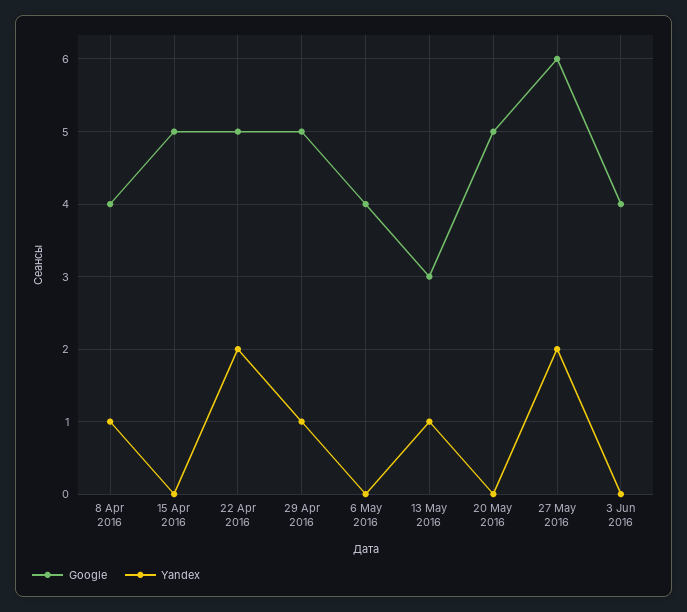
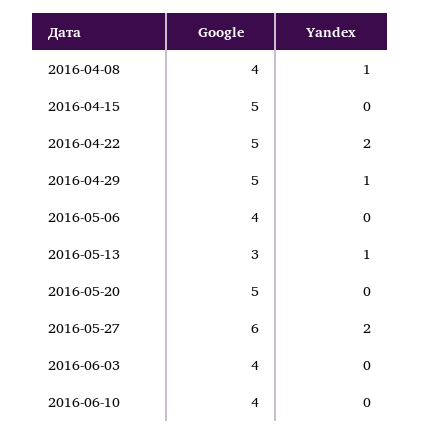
Google, 2016-06-10: none -> 4
Yandex, 2016-06-10: none -> 0

